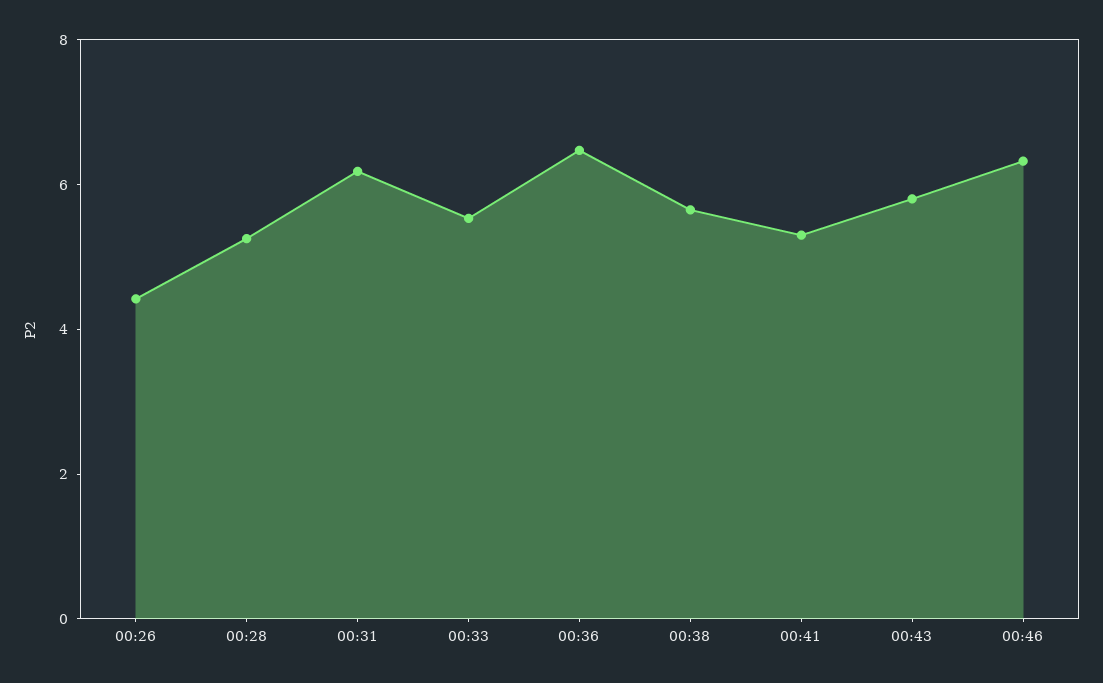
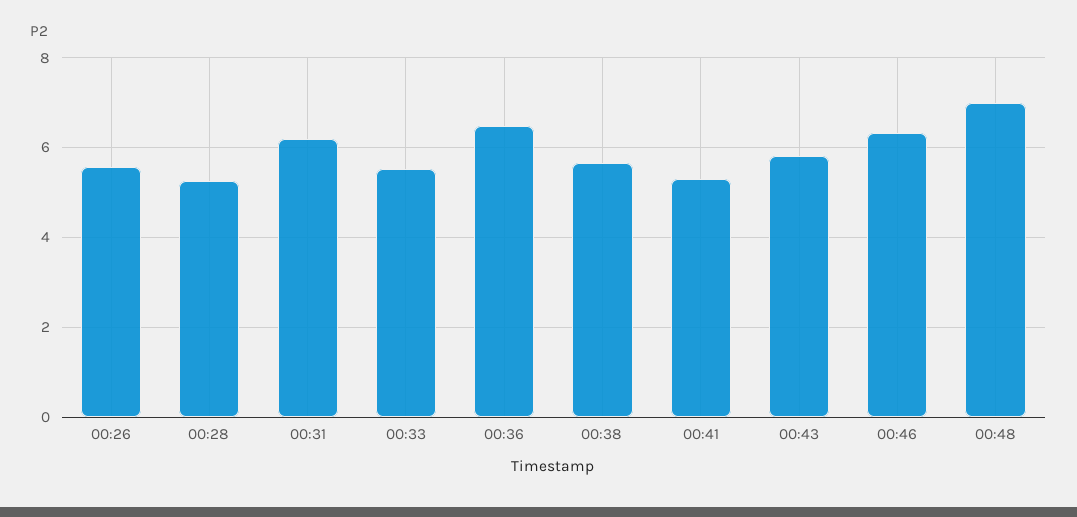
00:26: 4.5 -> 5.6
00:48: none -> 7

